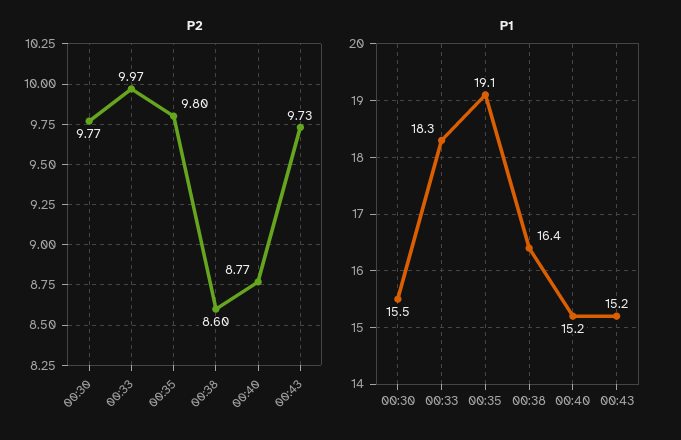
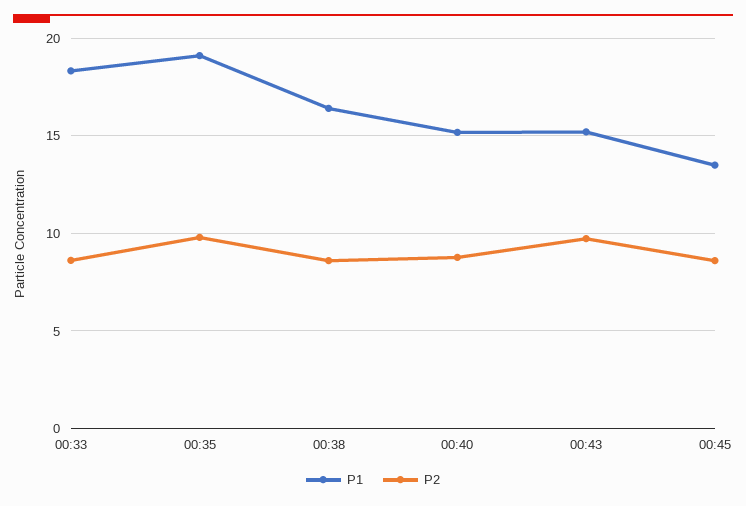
P2, 00:30: 9.77 -> none
P2, 00:33: 9.97 -> 8.5
P1, 00:30: 15.5 -> none
P1, 00:45: none -> 13.5
P2, 00:45: none -> 8.5

